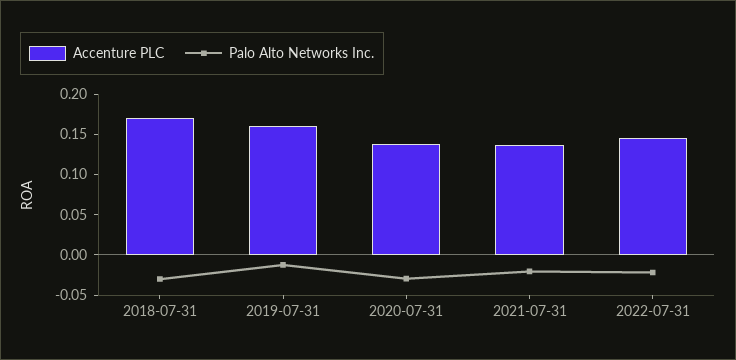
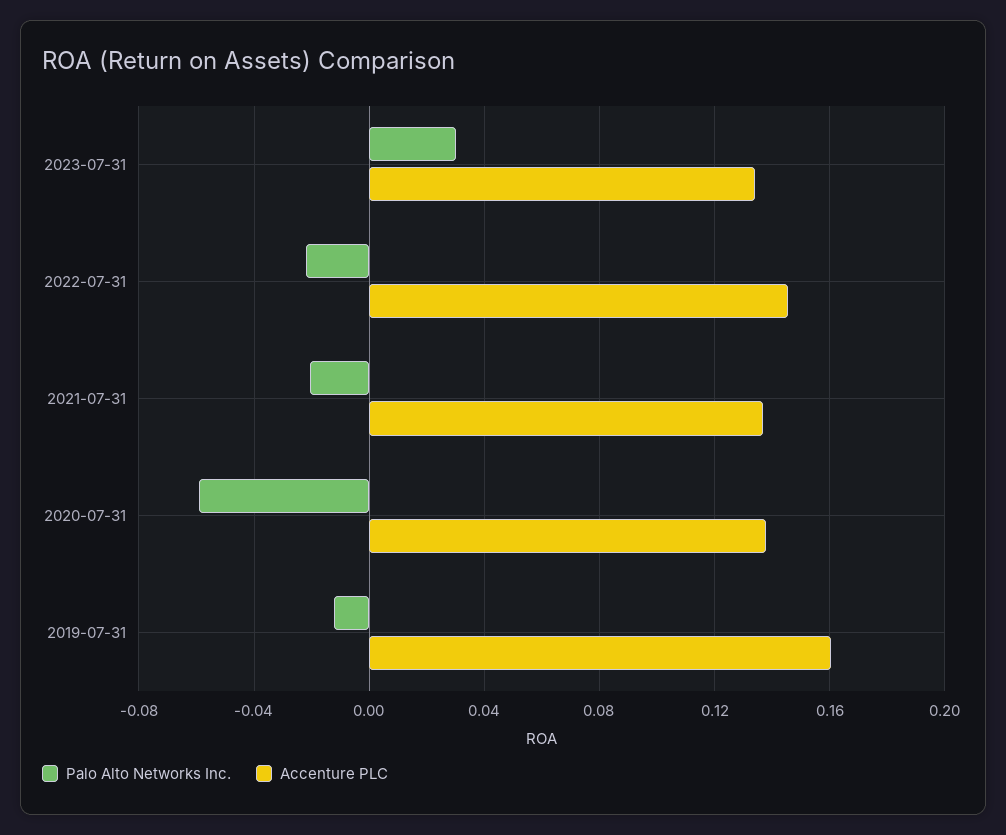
Accenture PLC, 2018-07-31: 0.17 -> none
Palo Alto Networks Inc., 2018-07-31: -0.03 -> none
Palo Alto Networks Inc., 2020-07-31: -0.03 -> -0.06
Palo Alto Networks Inc., 2023-07-31: none -> 0.03
Accenture PLC, 2023-07-31: none -> 0.135

